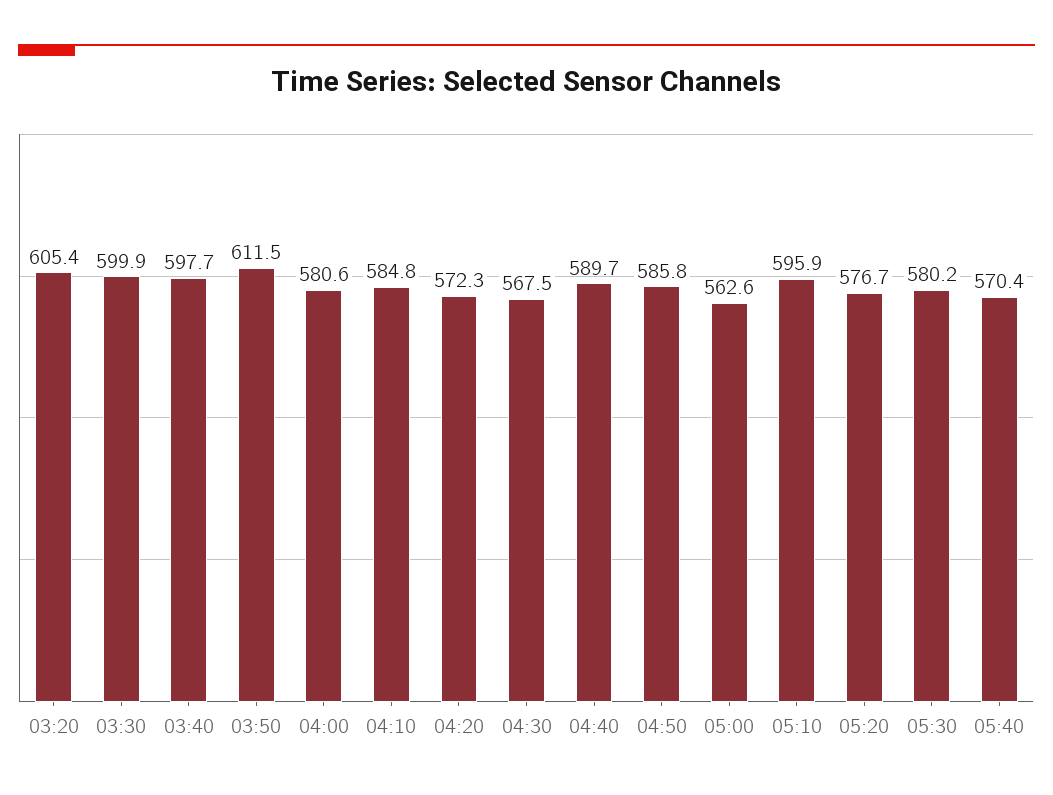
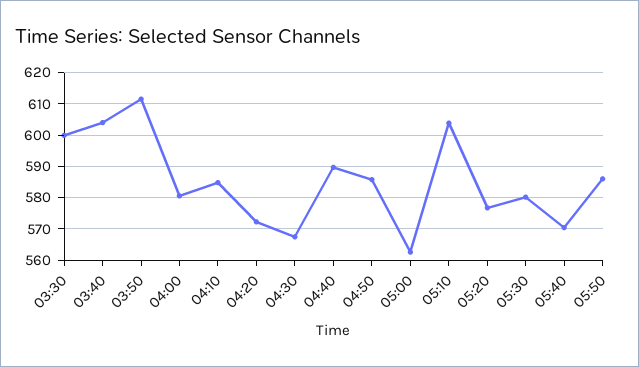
03:20: 605.4 -> none
03:40: 597.7 -> 604
05:10: 595.9 -> 604
05:50: none -> 586

